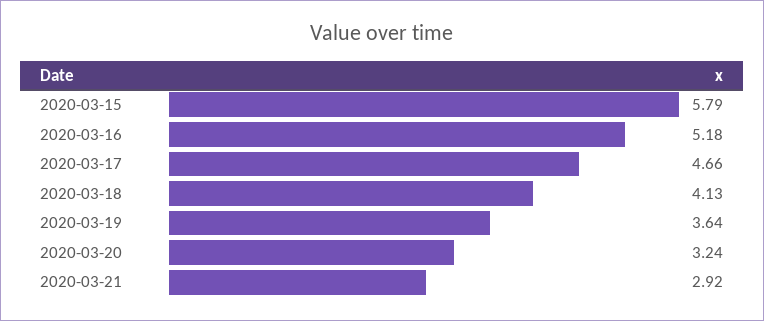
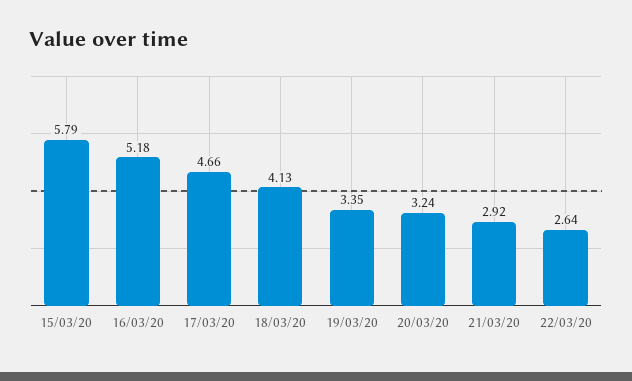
2020-03-19: 3.64 -> 3.35
22/03/20: none -> 2.64

